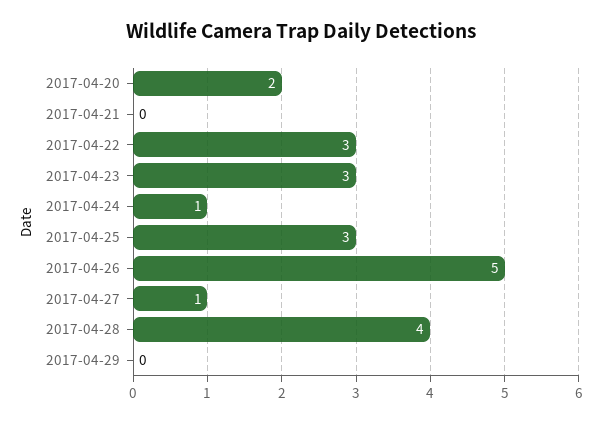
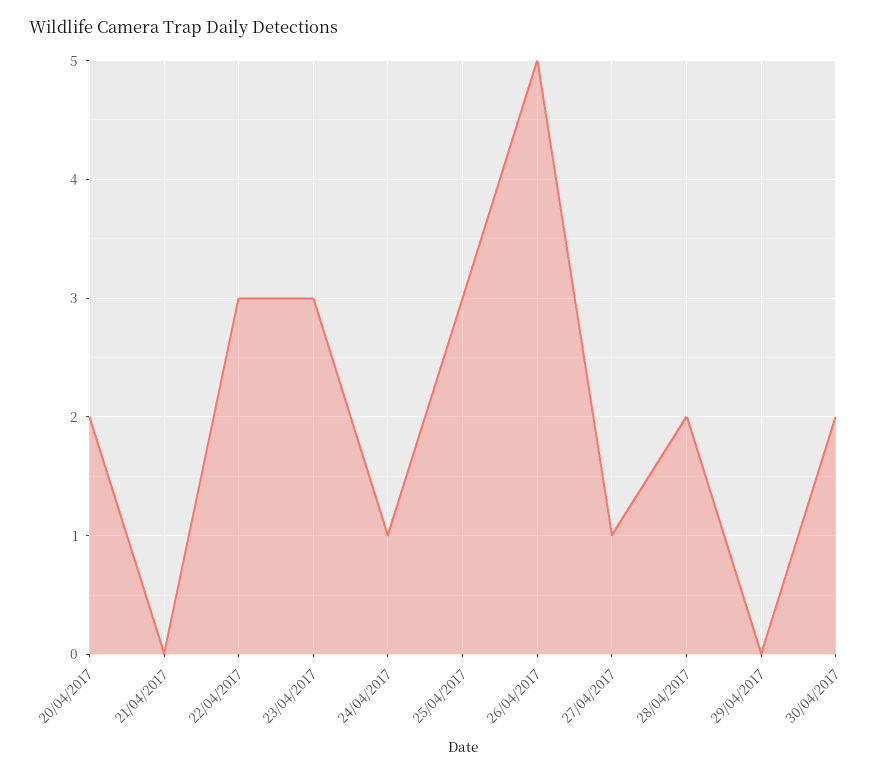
2017-04-28: 4 -> 2
30/04/2017: none -> 2

